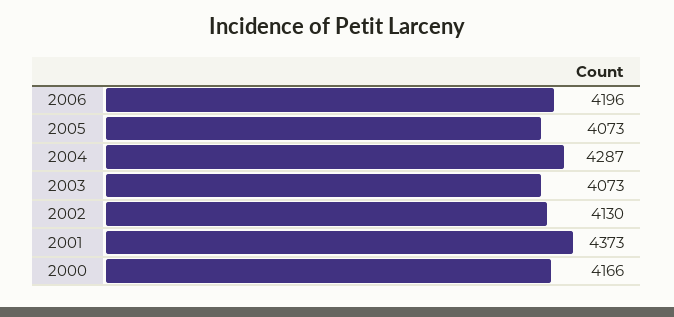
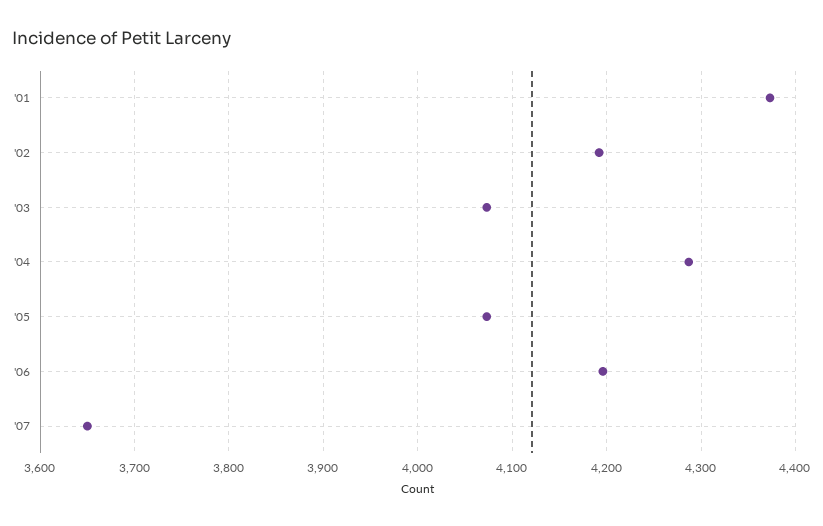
2002: 4130 -> 4190
2000: 4166 -> none
'07: none -> 3650

